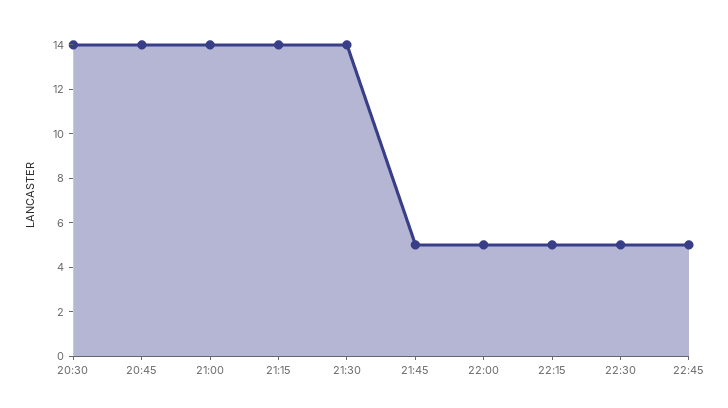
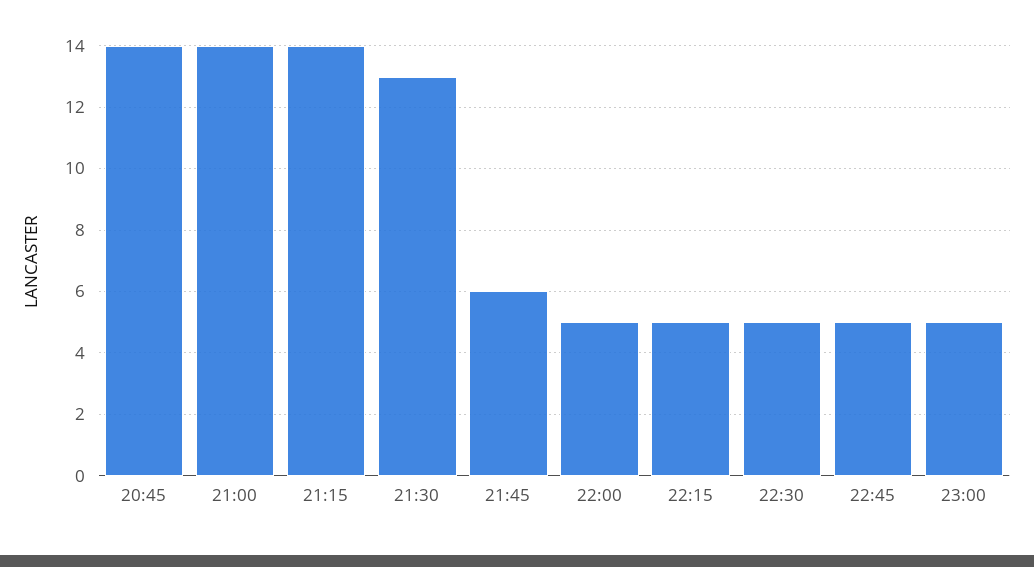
20:30: 14 -> none
21:30: 14 -> 13
21:45: 5 -> 6
23:00: none -> 5

